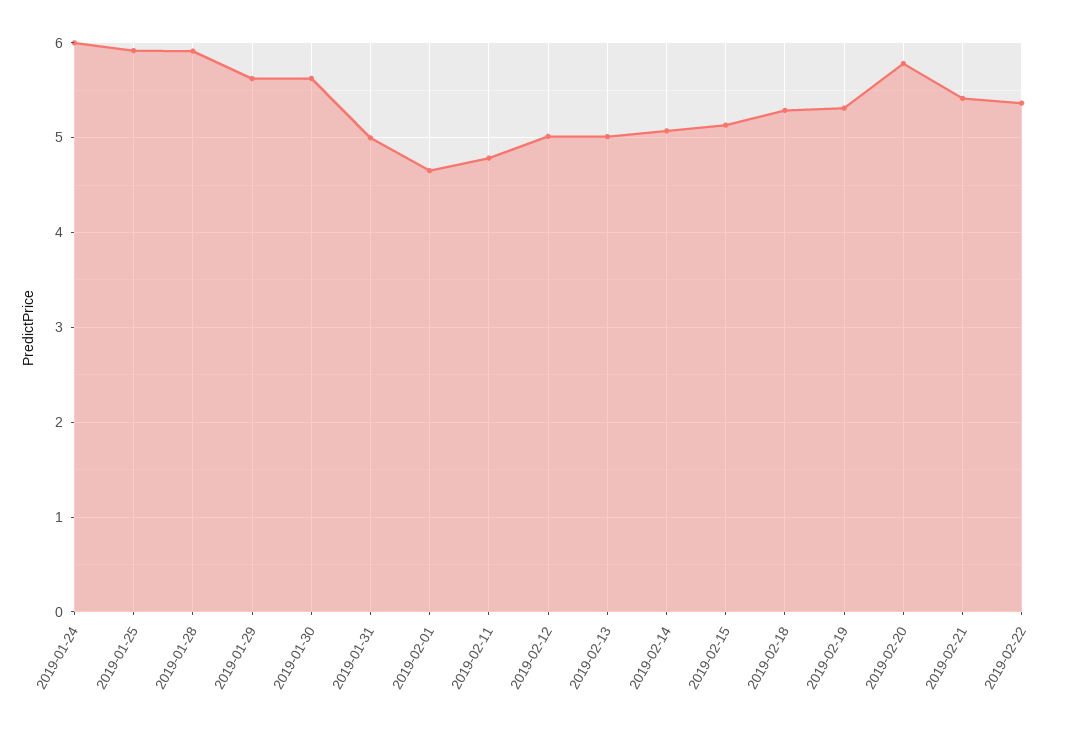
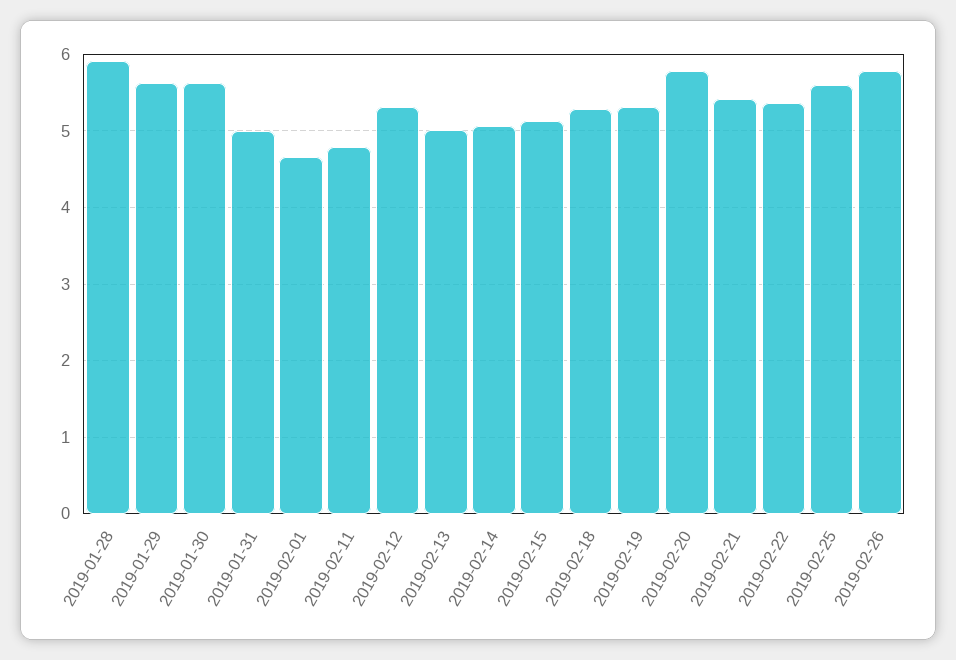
2019-01-24: 6 -> none
2019-01-25: 5.9 -> none
2019-02-12: 5 -> 5.3
2019-02-25: none -> 5.6
2019-02-26: none -> 5.8

